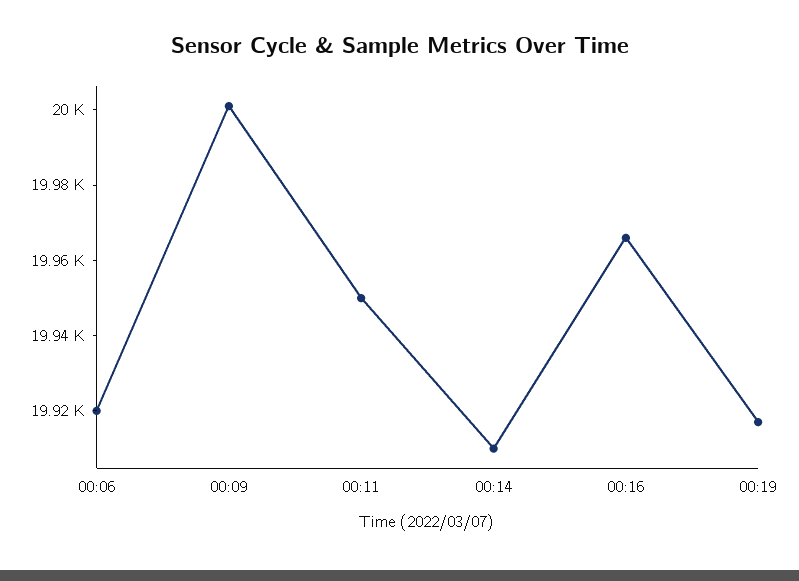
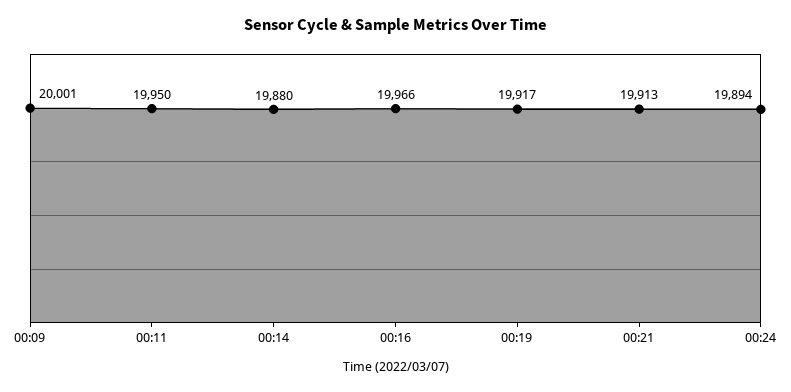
00:06: 19920 -> none
00:14: 19910 -> 19880
00:21: none -> 19913
00:24: none -> 19894

